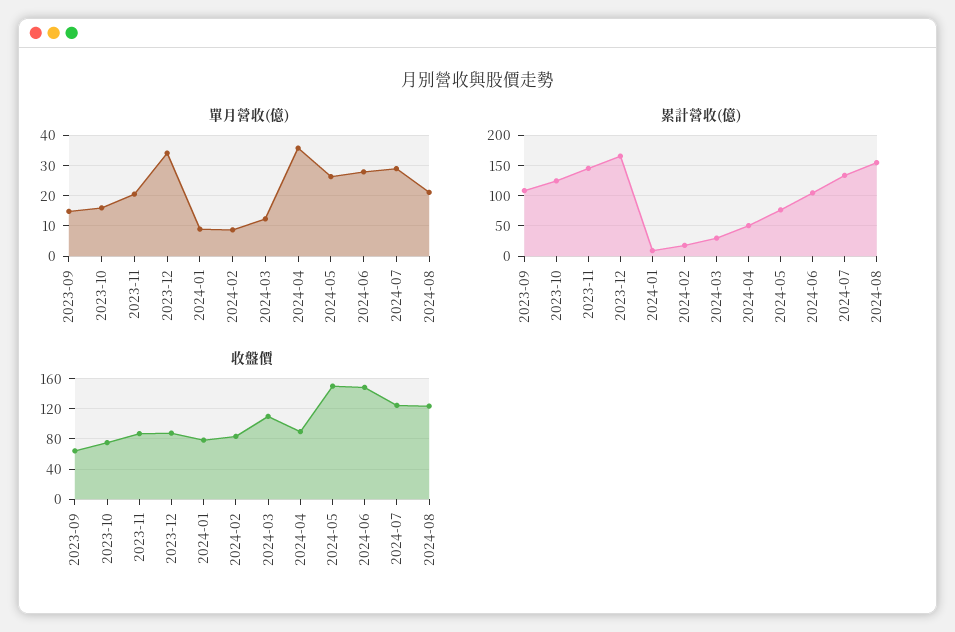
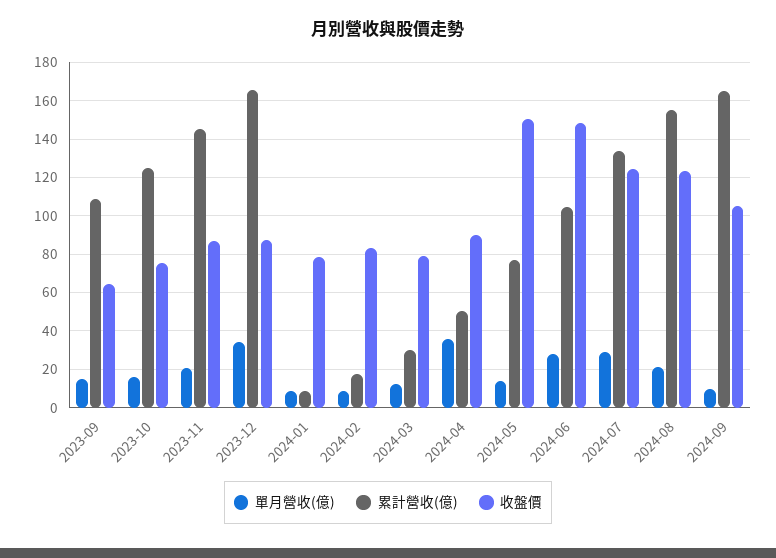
單月營收(億), 2024-05: 26 -> 15
收盤價, 2024-03: 110 -> 80
單月營收(億), 2024-09: none -> 10
累計營收(億), 2024-09: none -> 165
收盤價, 2024-09: none -> 105

